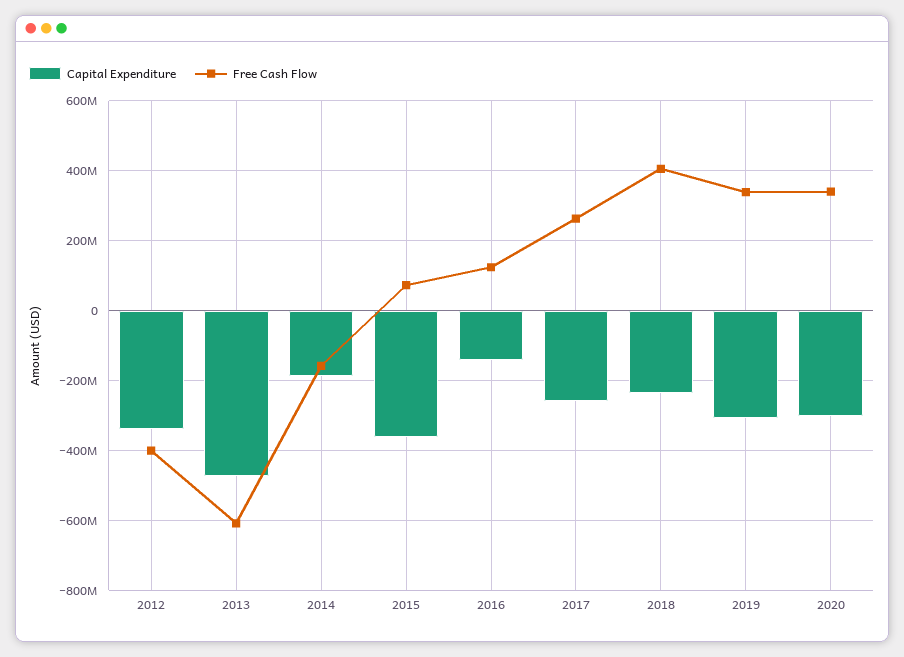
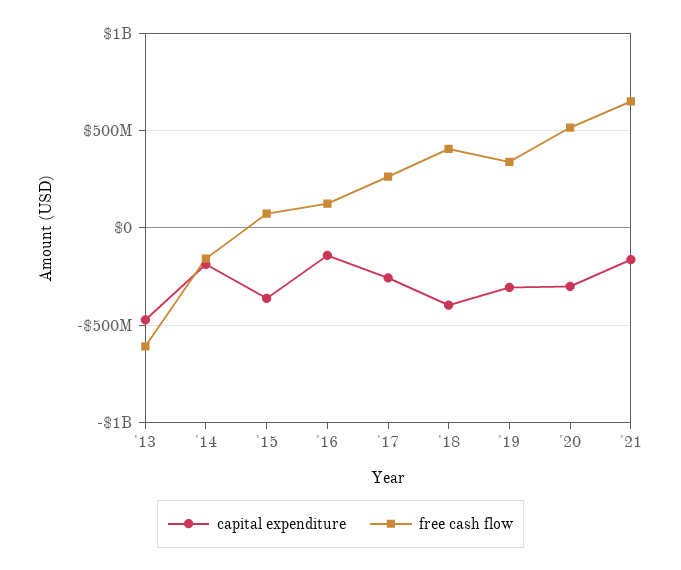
Capital Expenditure, 2012: -340000000 -> none
Free Cash Flow, 2012: -400000000 -> none
Capital Expenditure, 2018: -240000000 -> -400000000
Free Cash Flow, 2020: 340000000 -> 500000000
Capital Expenditure, '21: none -> -150000000
Free Cash Flow, '21: none -> 650000000

